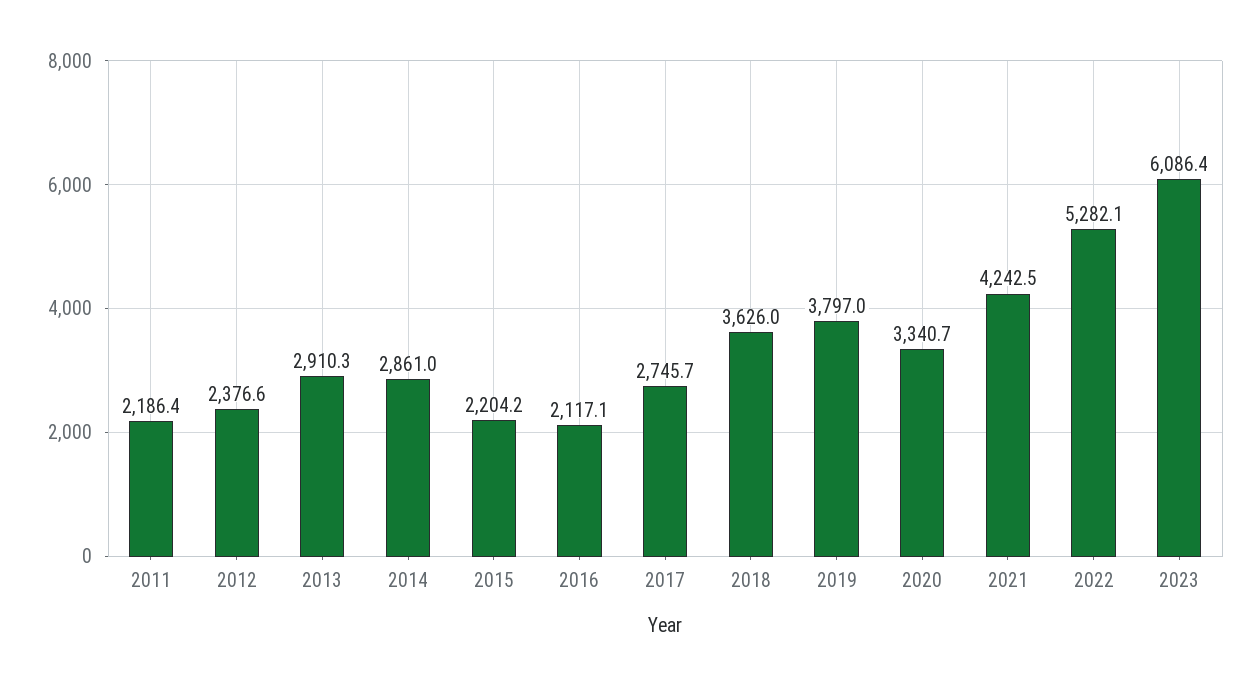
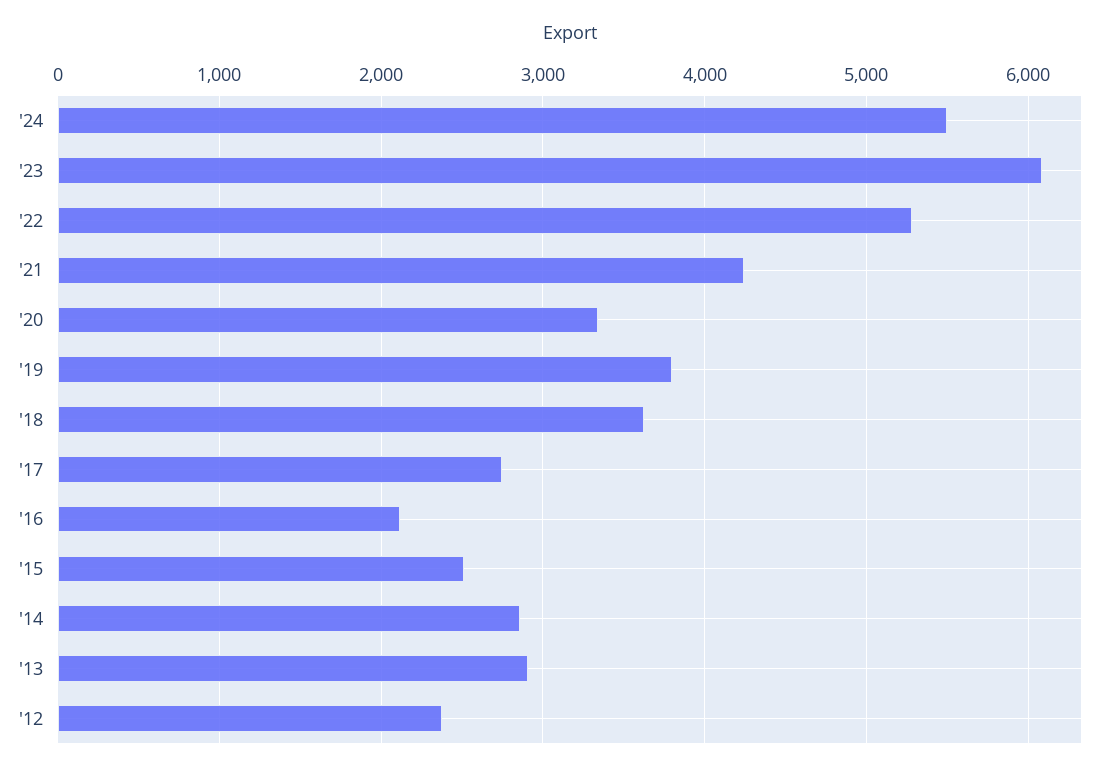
2011: 2186.4 -> none
2015: 2204.2 -> 2500
'24: none -> 5500

